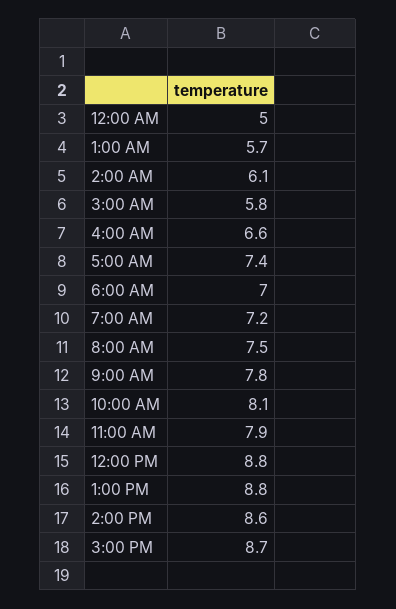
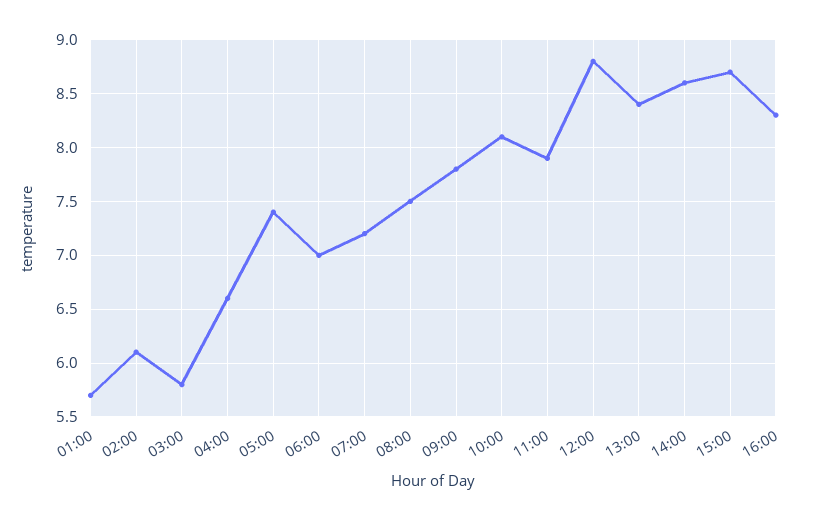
12:00 AM: 5 -> none
1:00 PM: 8.8 -> 8.4
16:00: none -> 8.3

